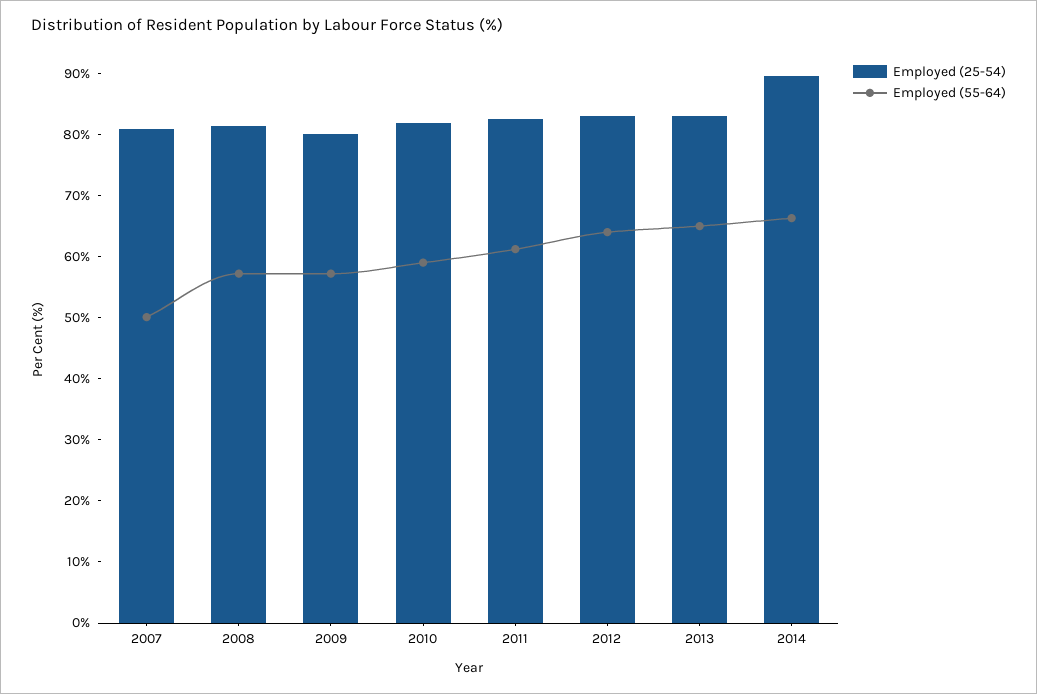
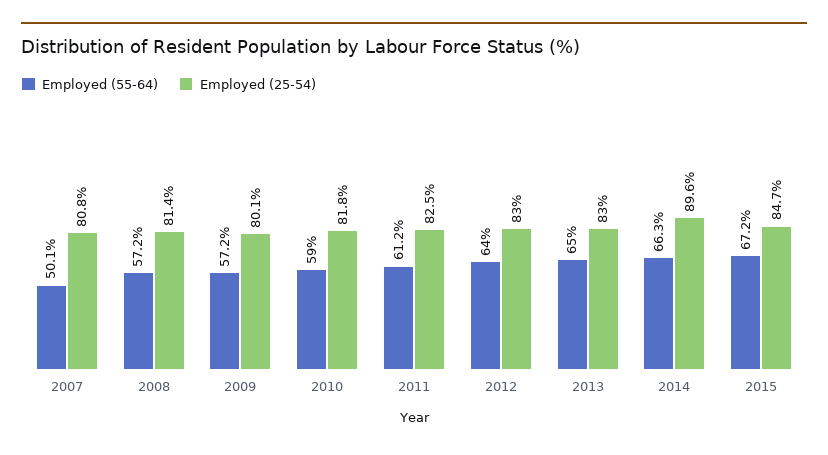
Employed (55-64), 2015: none -> 67.2
Employed (25-54), 2015: none -> 84.7

